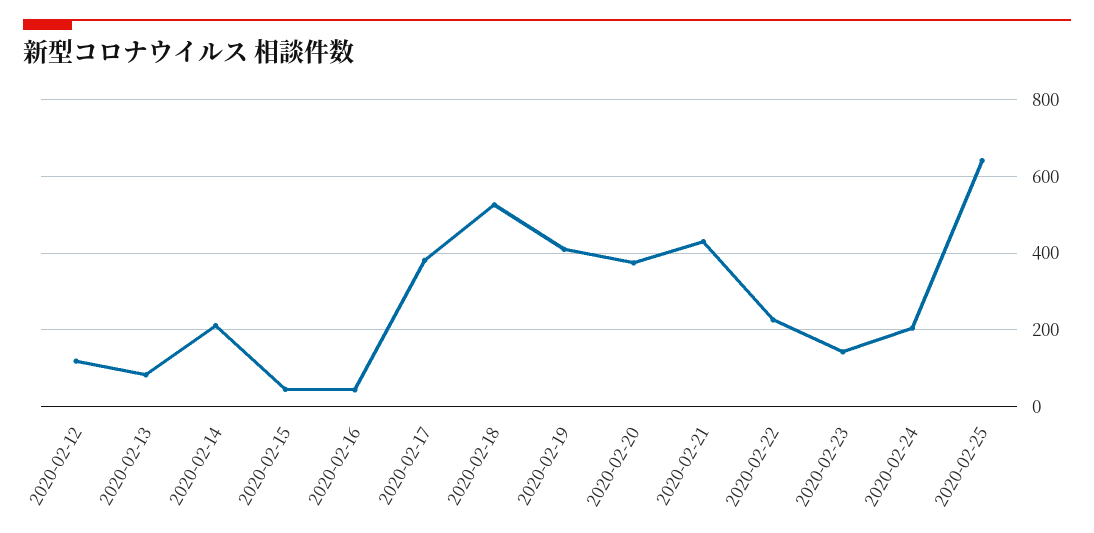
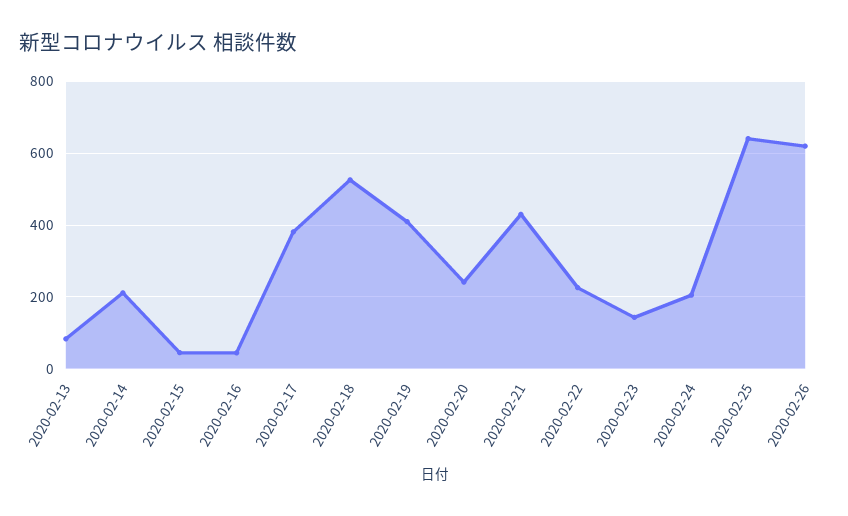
2020-02-12: 120 -> none
2020-02-20: 380 -> 240
2020-02-26: none -> 620

